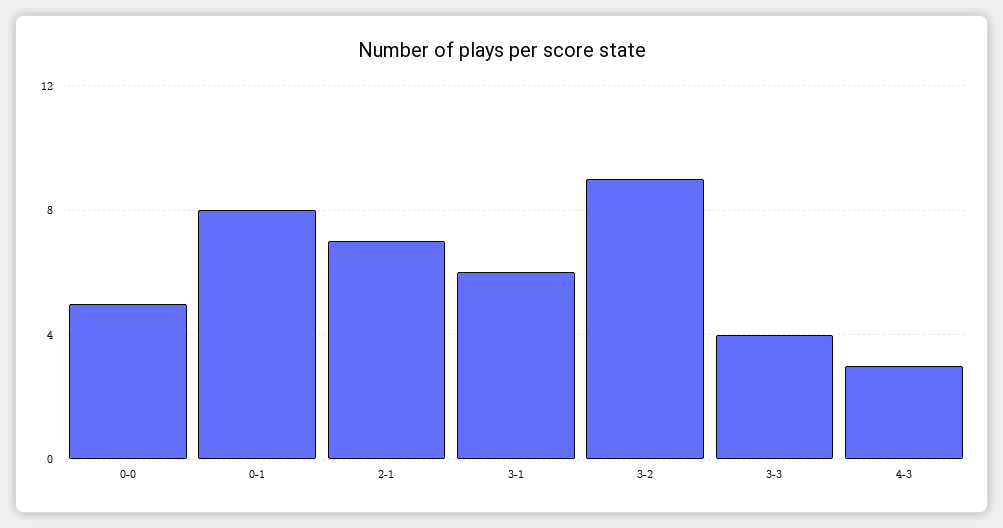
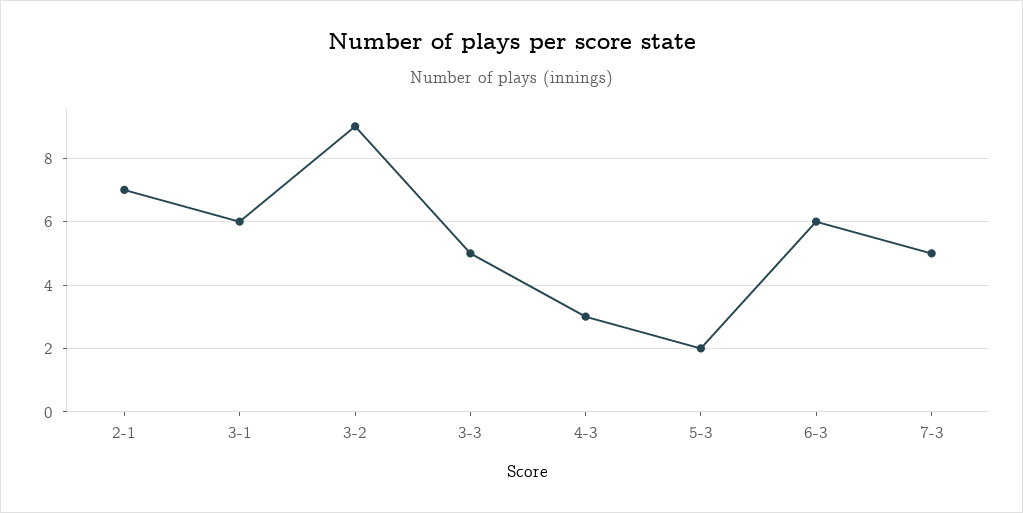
0-0: 5 -> none
0-1: 8 -> none
3-3: 4 -> 5
5-3: none -> 2
6-3: none -> 6
7-3: none -> 5

